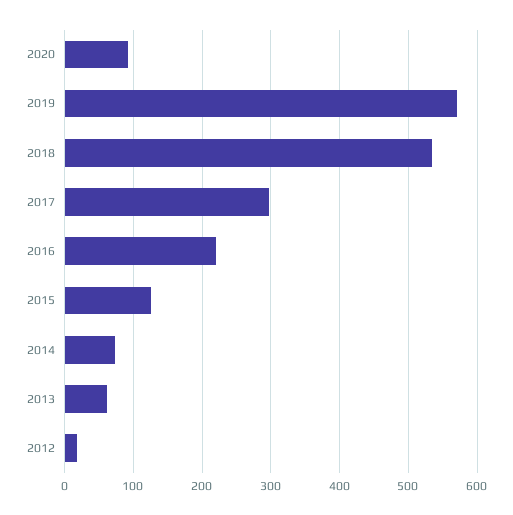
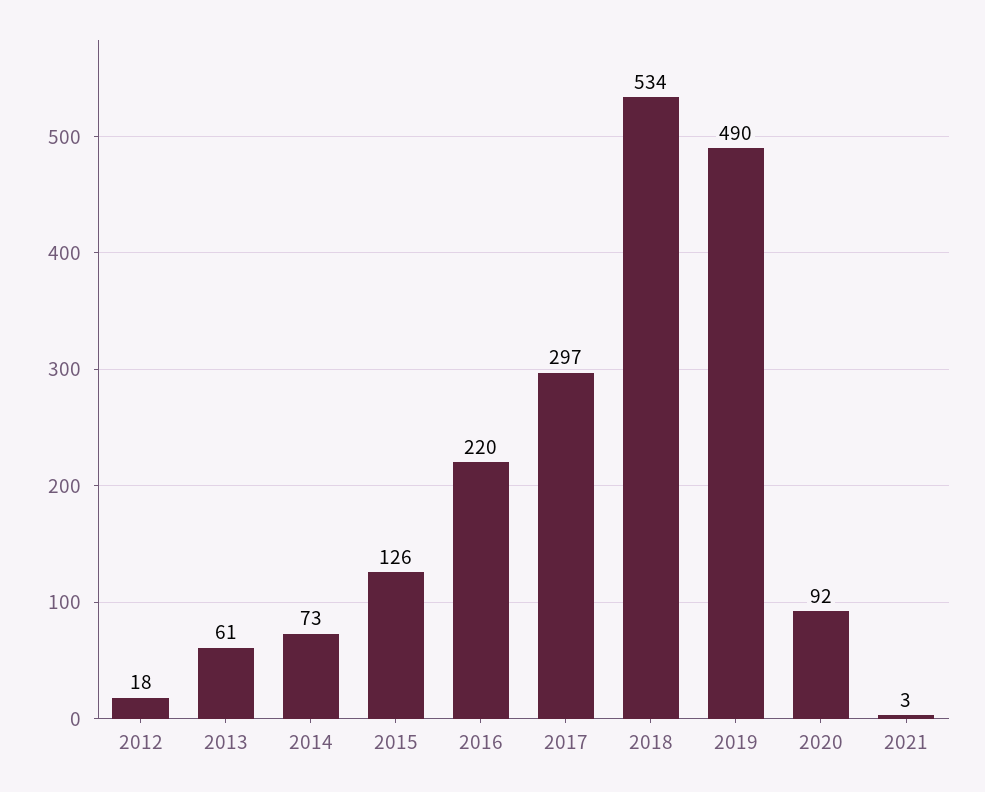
2019: 570 -> 490
2021: none -> 3

